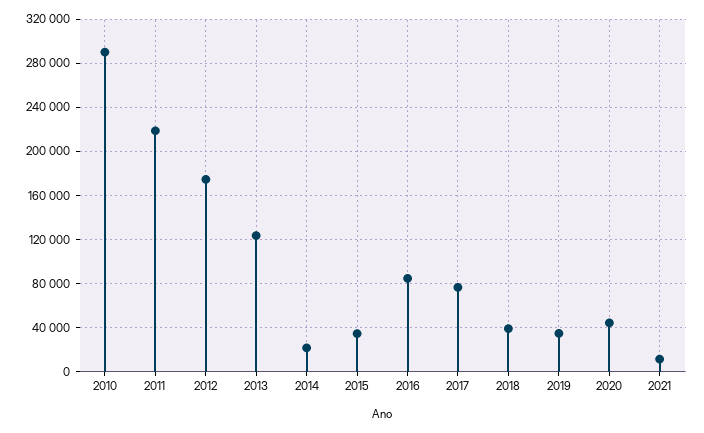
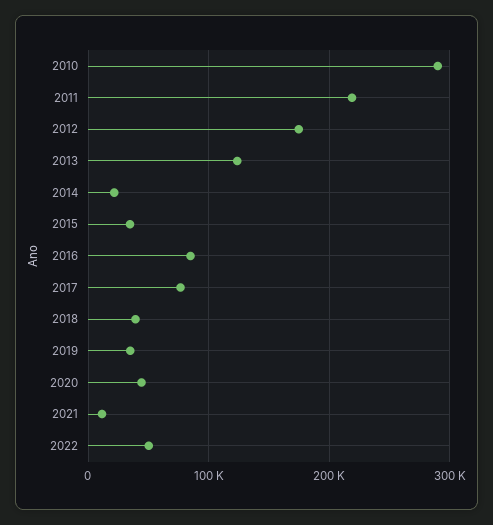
2022: none -> 50000

